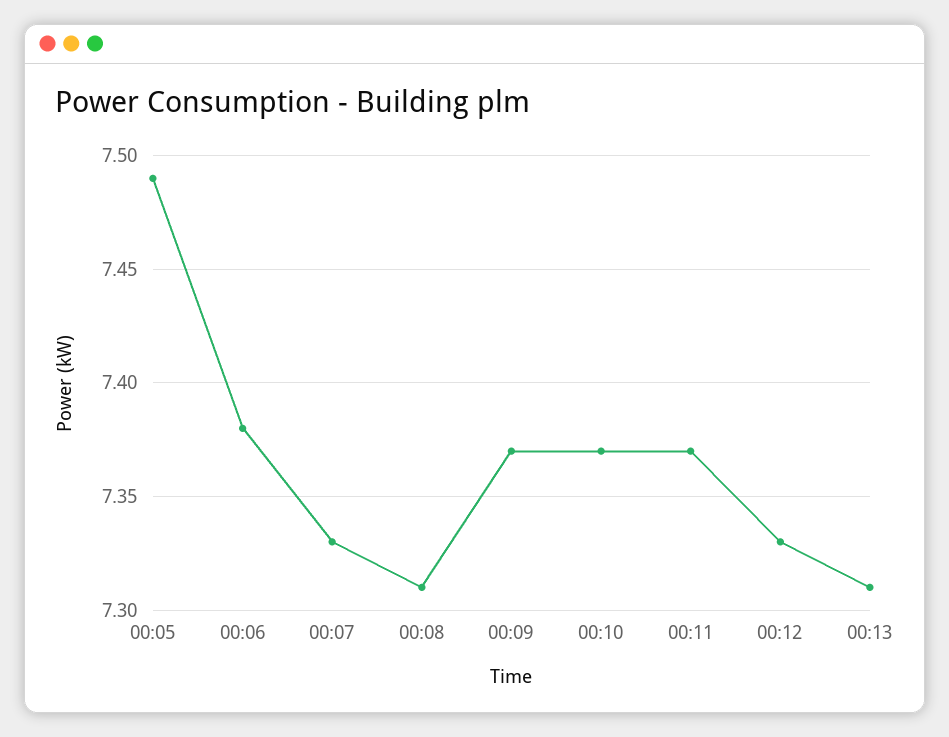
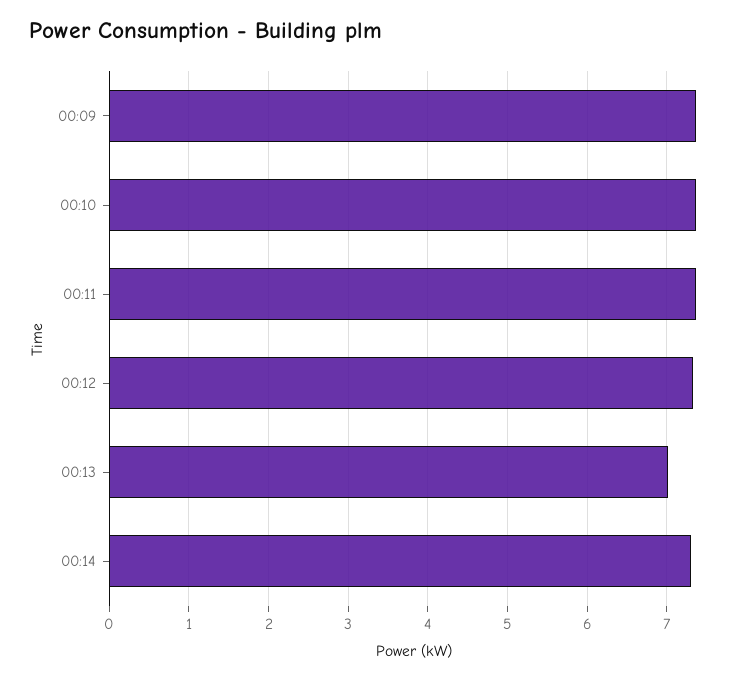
00:05: 7.49 -> none
00:06: 7.38 -> none
00:07: 7.33 -> none
00:08: 7.31 -> none
00:13: 7.31 -> 7
00:14: none -> 7.3

